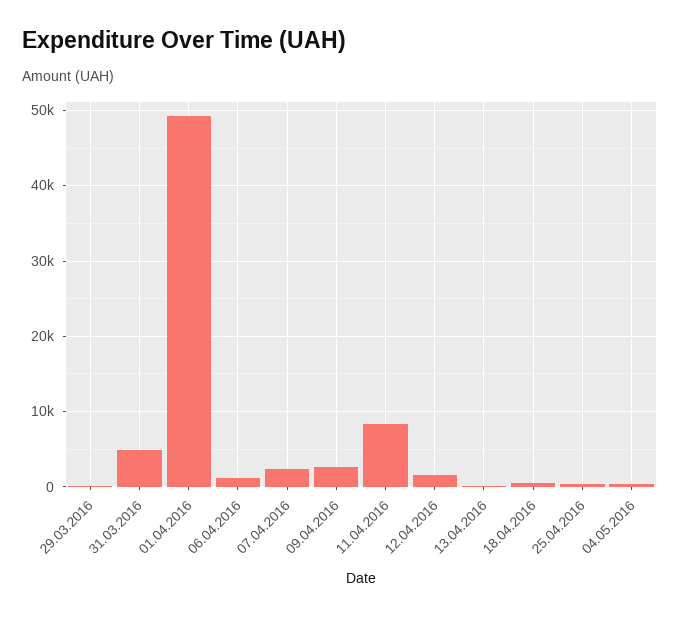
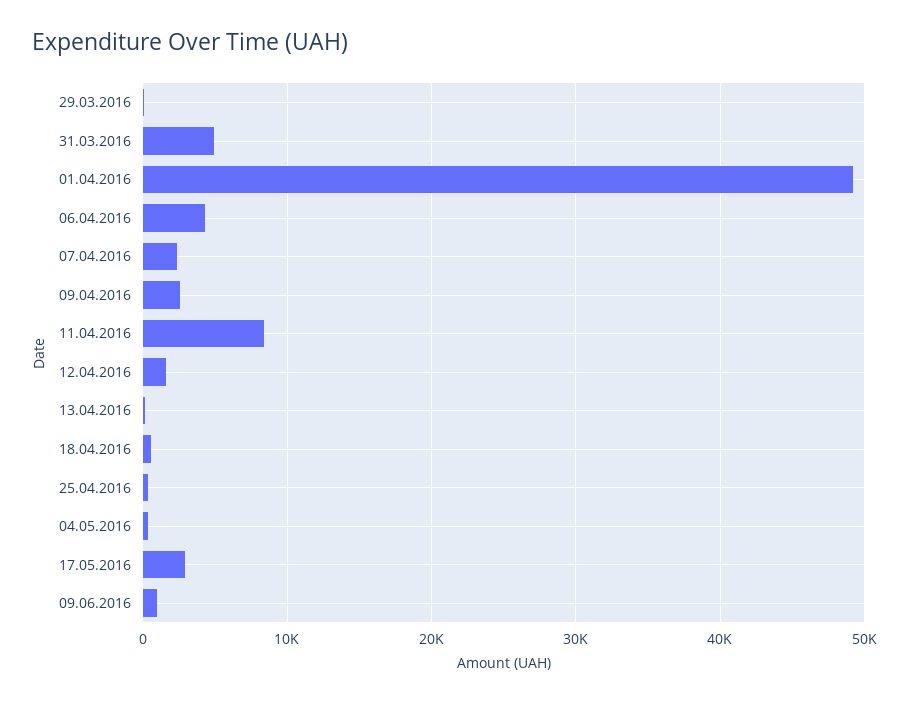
06.04.2016: 1000 -> 4000
17.05.2016: none -> 3000
09.06.2016: none -> 1000

